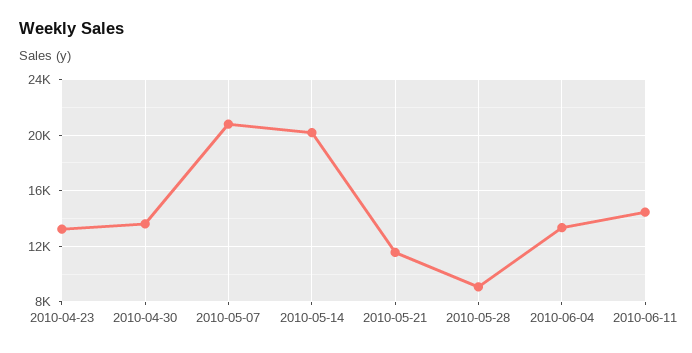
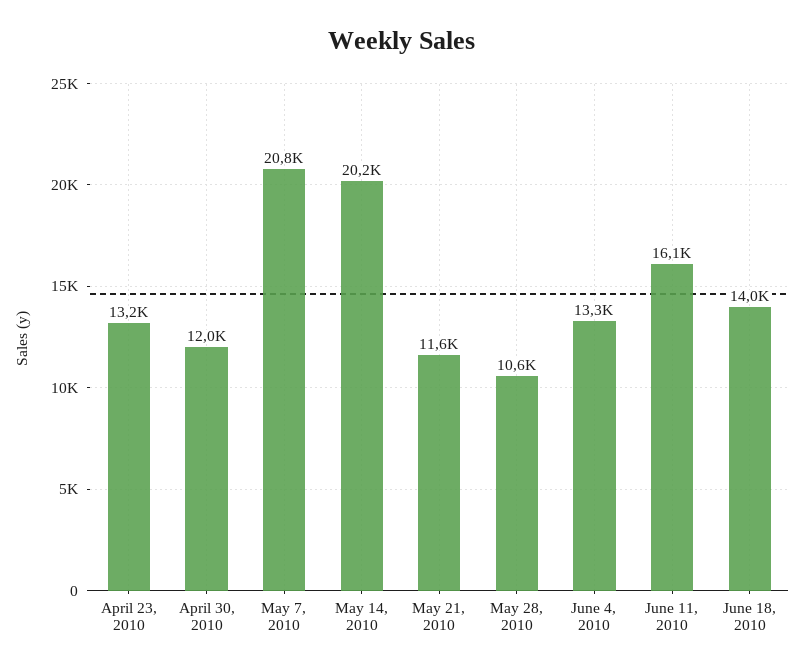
2010-04-30: 13500 -> 12000
2010-05-28: 9000 -> 10600
2010-06-11: 14500 -> 16100
June 18, 2010: none -> 14000

